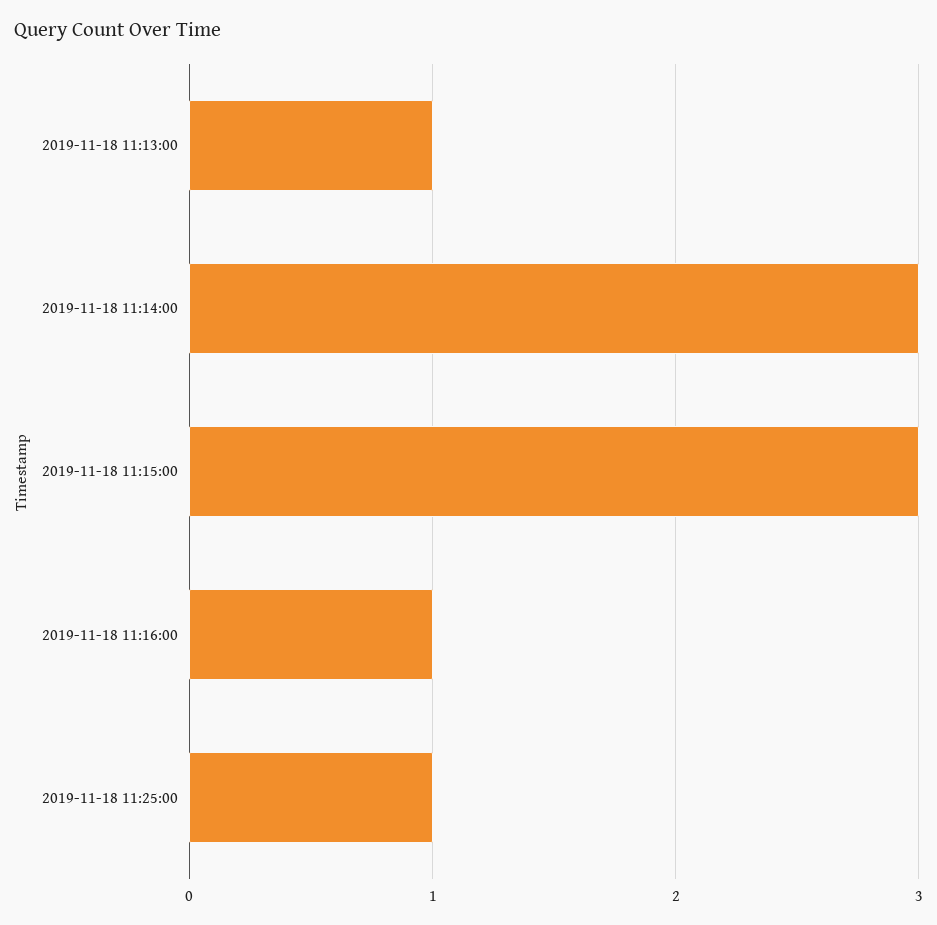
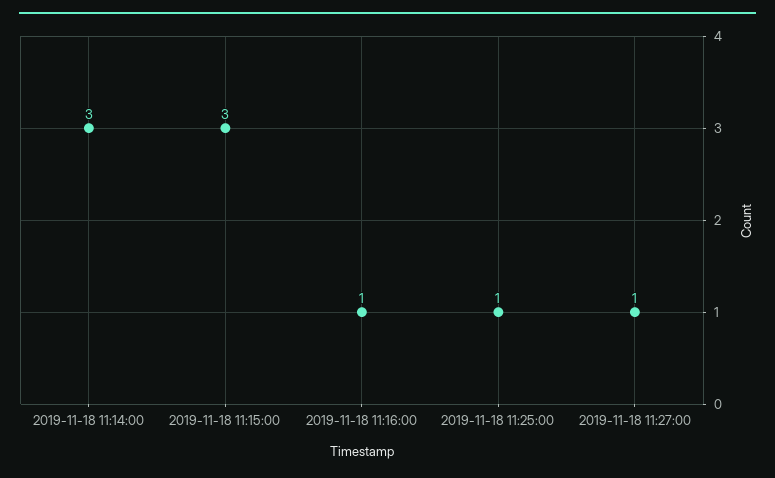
2019-11-18 11:13:00: 1 -> none
2019-11-18 11:27:00: none -> 1

